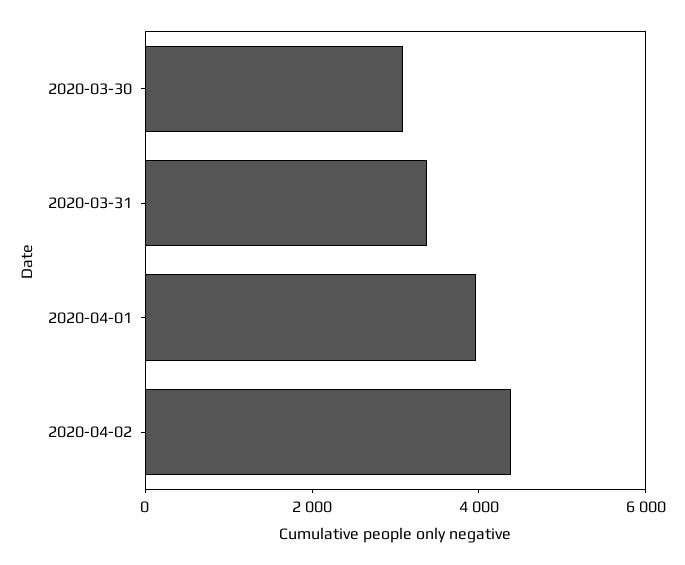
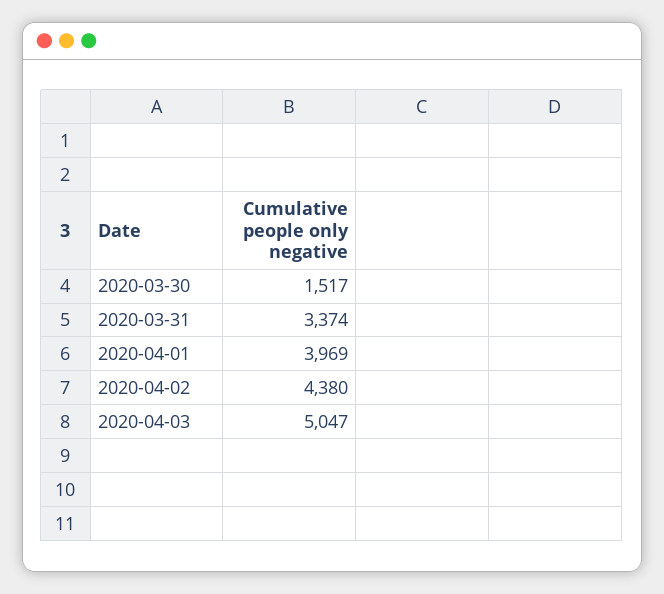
2020-03-30: 3000 -> 1517
2020-04-03: none -> 5047

